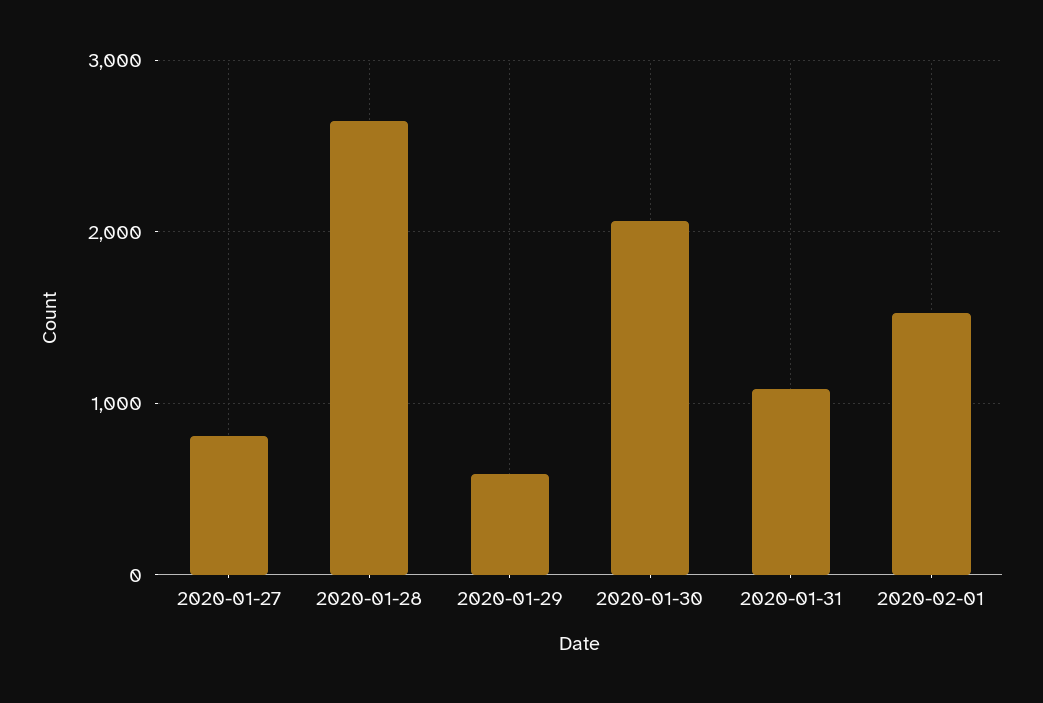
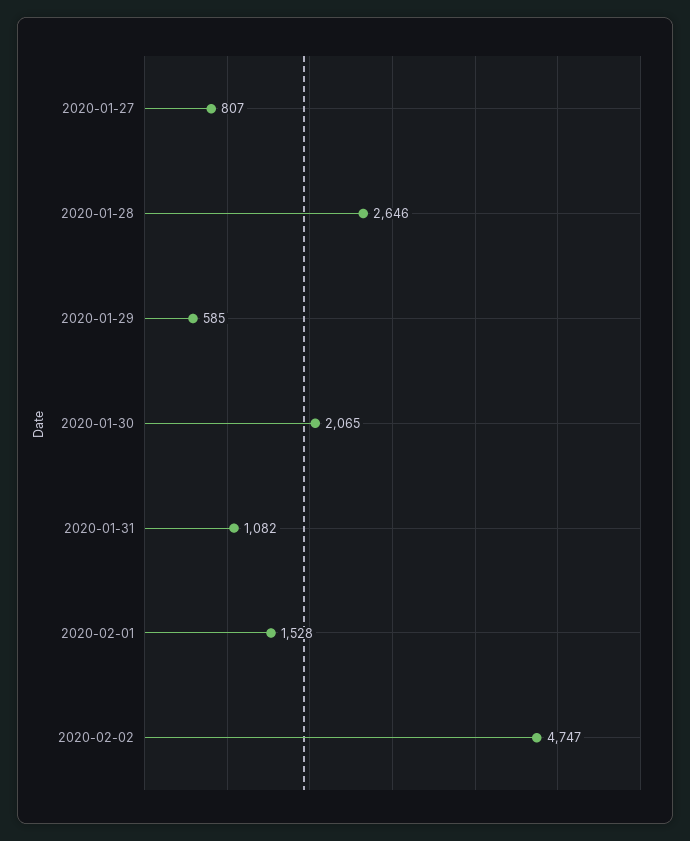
2020-02-02: none -> 4747

